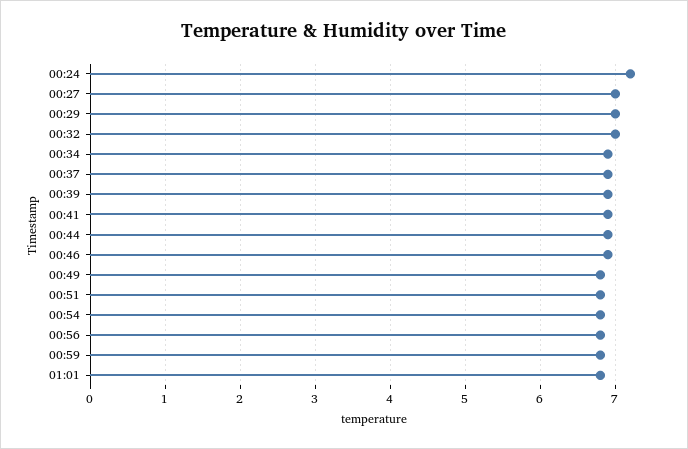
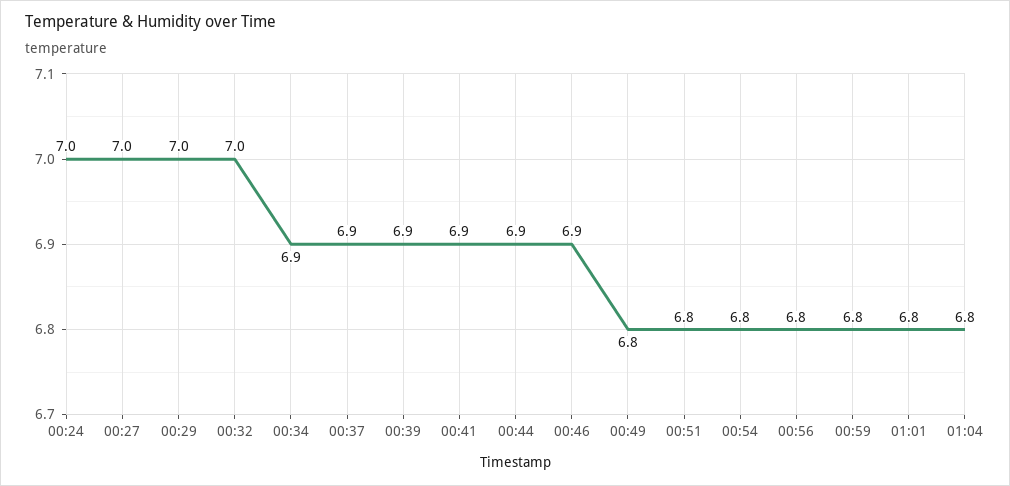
00:24: 7.2 -> 7
01:04: none -> 6.8

